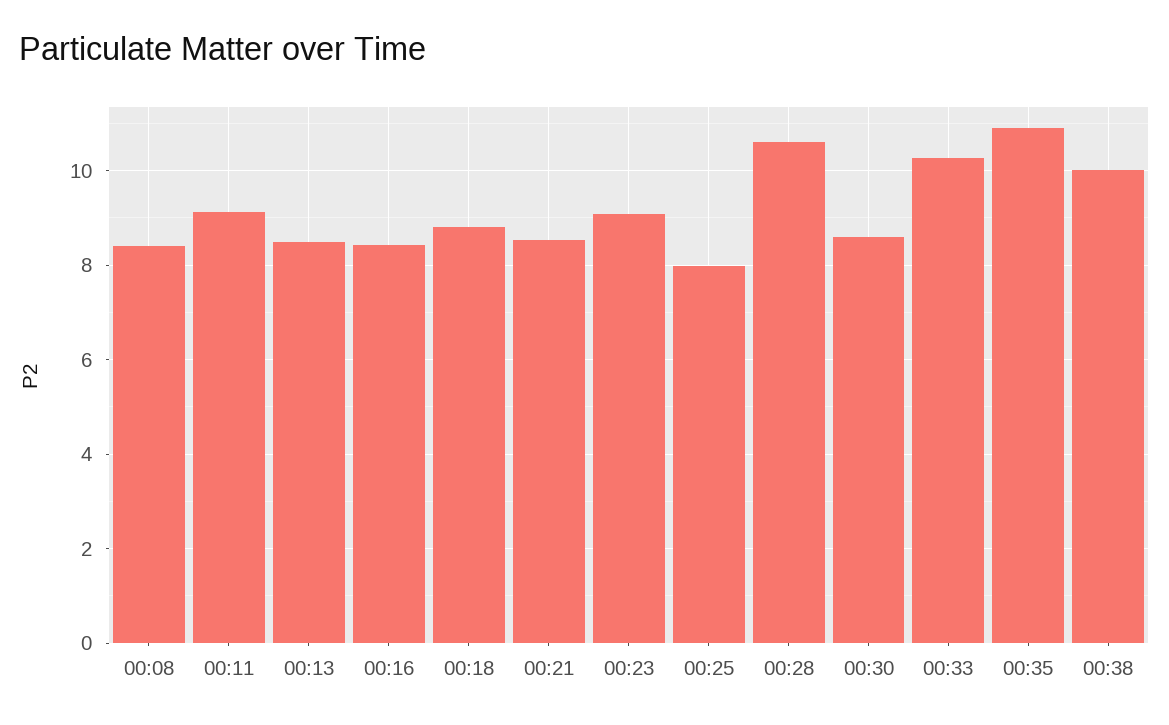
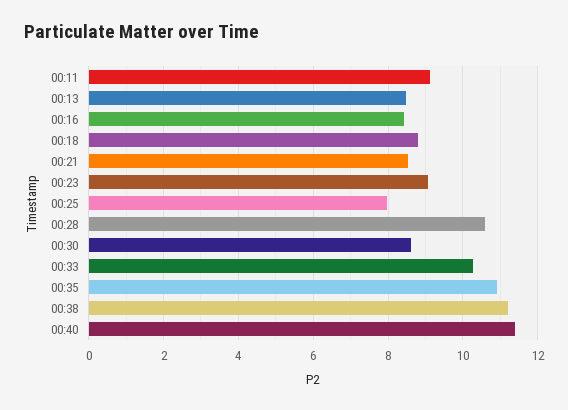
00:08: 8.4 -> none
00:38: 10 -> 11.2
00:40: none -> 11.4

